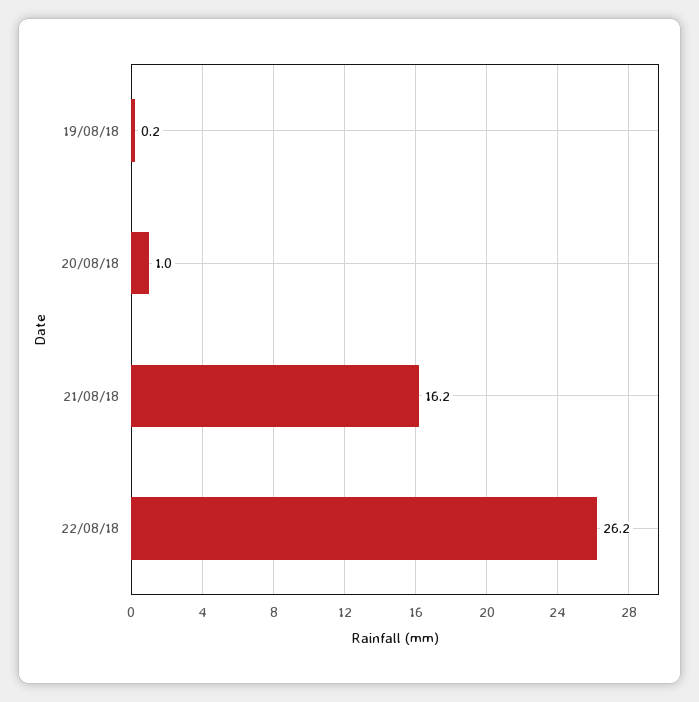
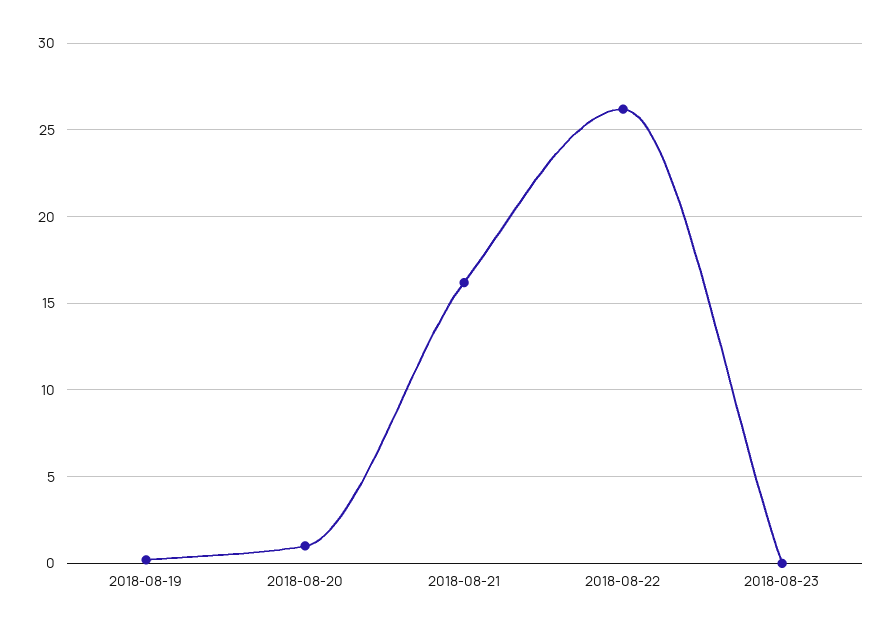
2018-08-23: none -> 0

